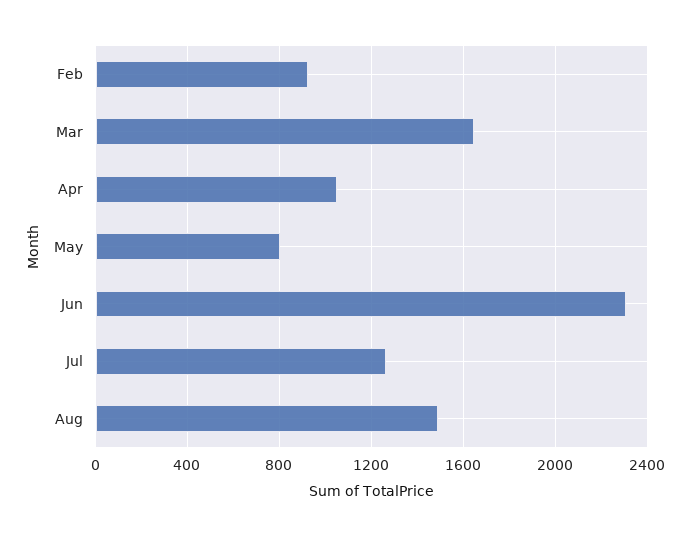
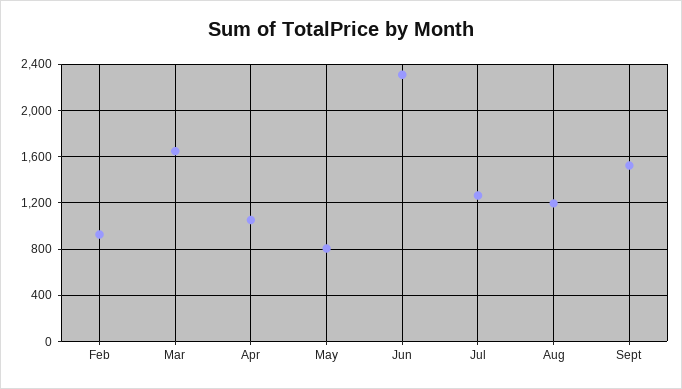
Aug: 1500 -> 1200
Sept: none -> 1500

